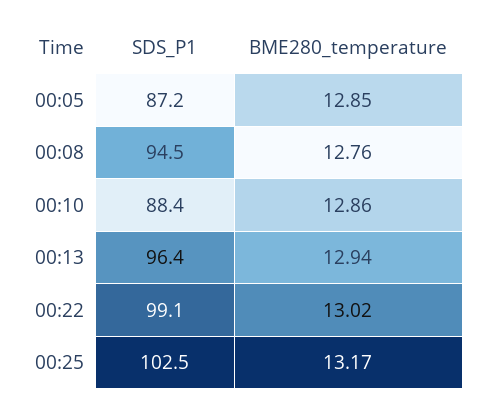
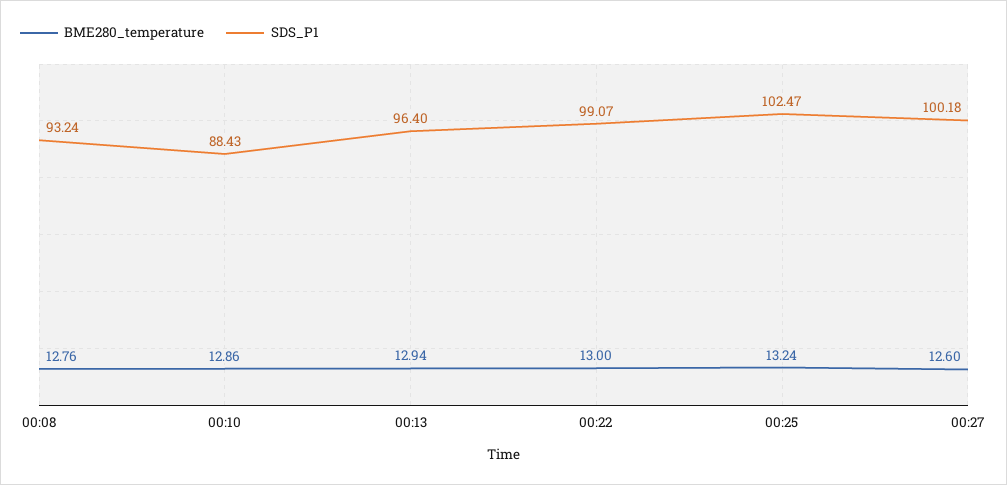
SDS_P1, 00:05: 87.2 -> none
BME280_temperature, 00:05: 12.85 -> none
SDS_P1, 00:08: 94.5 -> 93.24
BME280_temperature, 00:22: 13.02 -> 13
BME280_temperature, 00:25: 13.17 -> 13.24
BME280_temperature, 00:27: none -> 12.6
SDS_P1, 00:27: none -> 100.18

